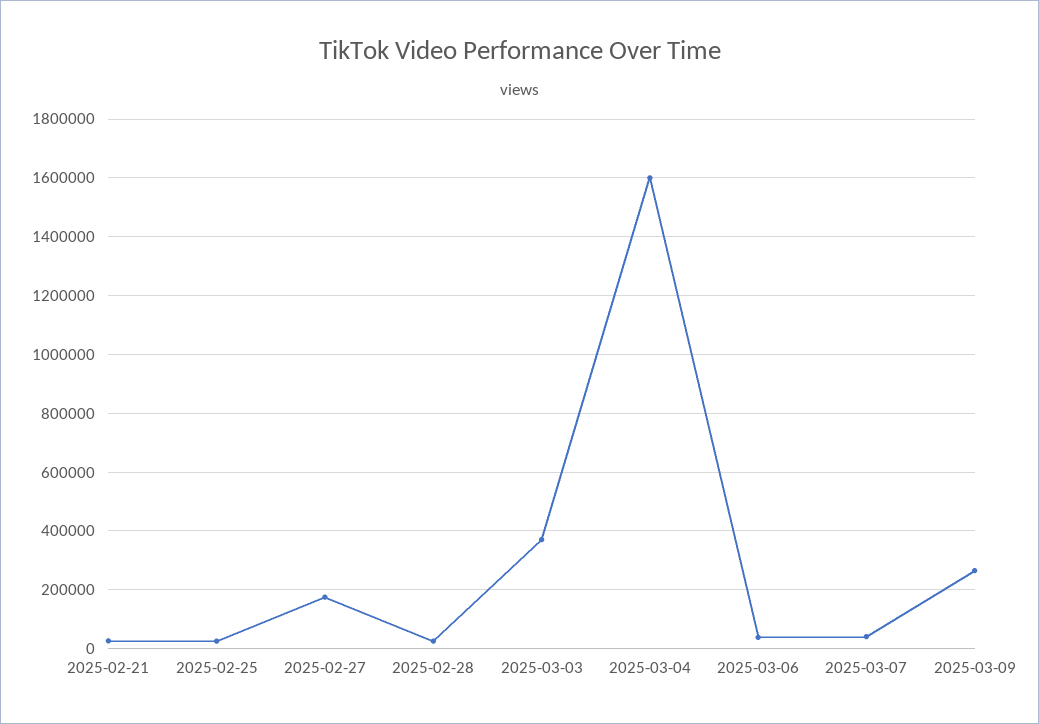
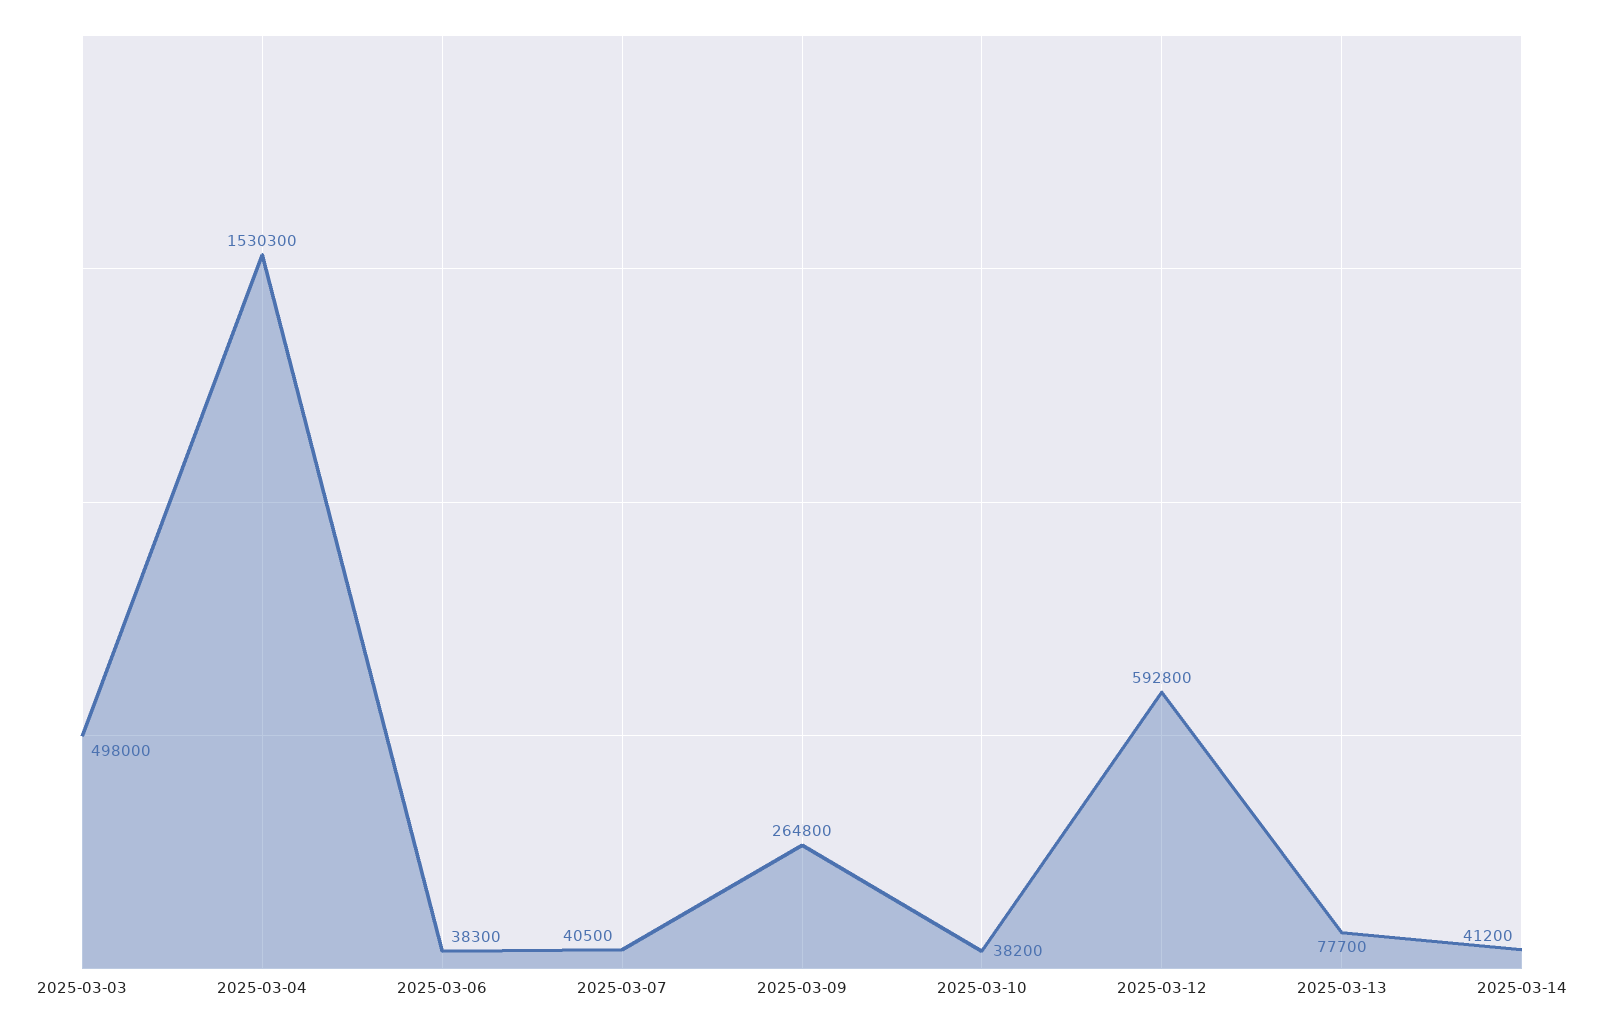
2025-02-21: 25000 -> none
2025-02-25: 25000 -> none
2025-02-27: 175000 -> none
2025-02-28: 25000 -> none
2025-03-03: 375000 -> 498000
2025-03-04: 1600000 -> 1530300
2025-03-10: none -> 38200
2025-03-12: none -> 592800
2025-03-13: none -> 77700
2025-03-14: none -> 41200

